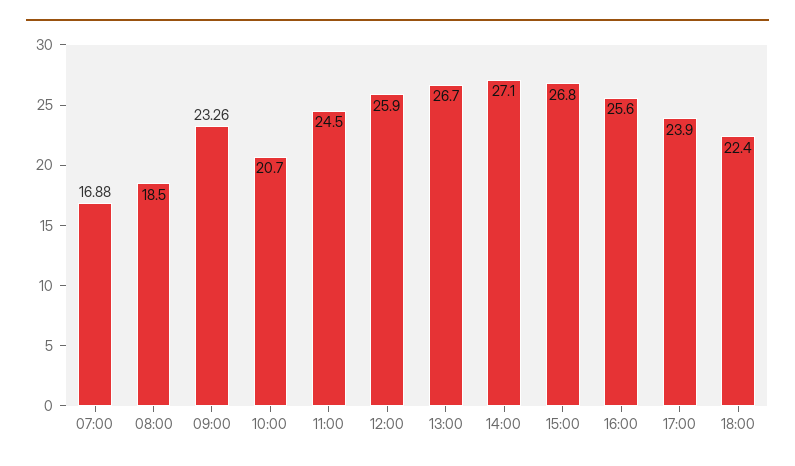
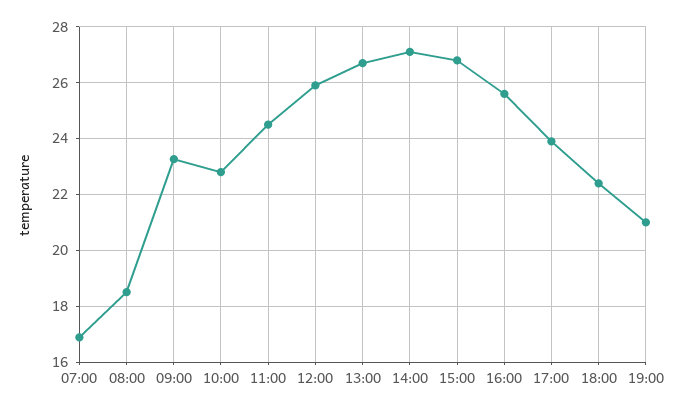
10:00: 20.7 -> 22.75
19:00: none -> 21

